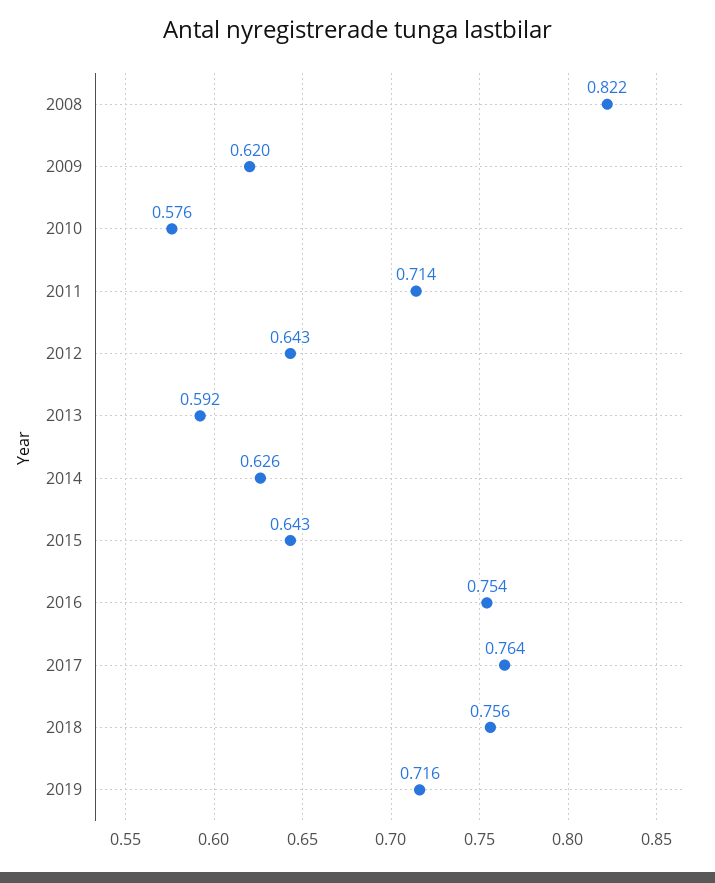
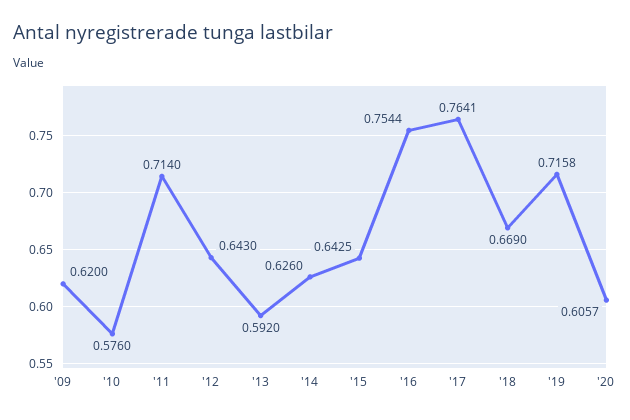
2008: 0.822 -> none
2018: 0.756 -> 0.669
'20: none -> 0.6057

